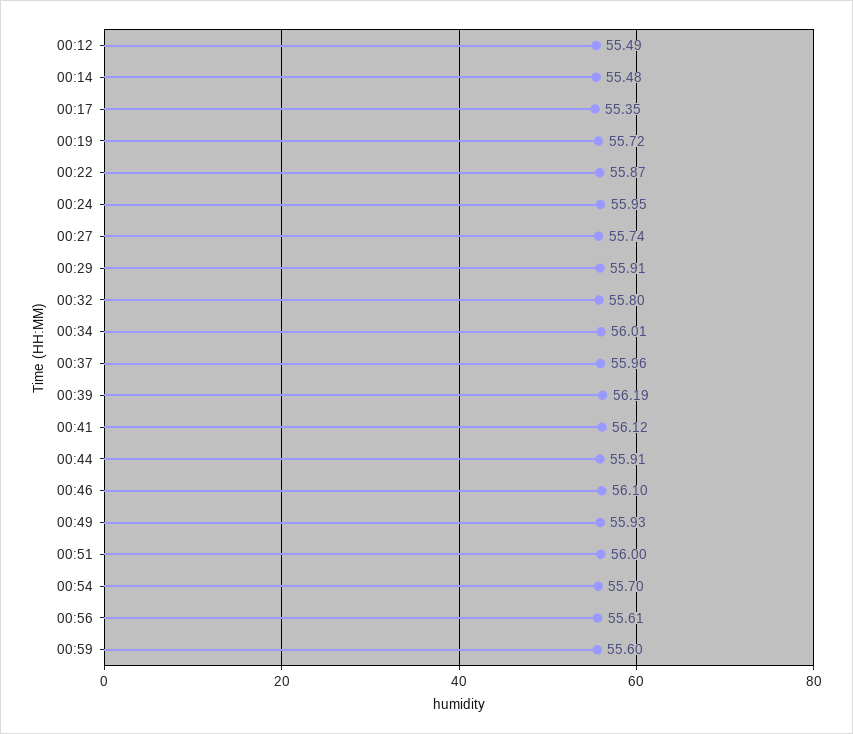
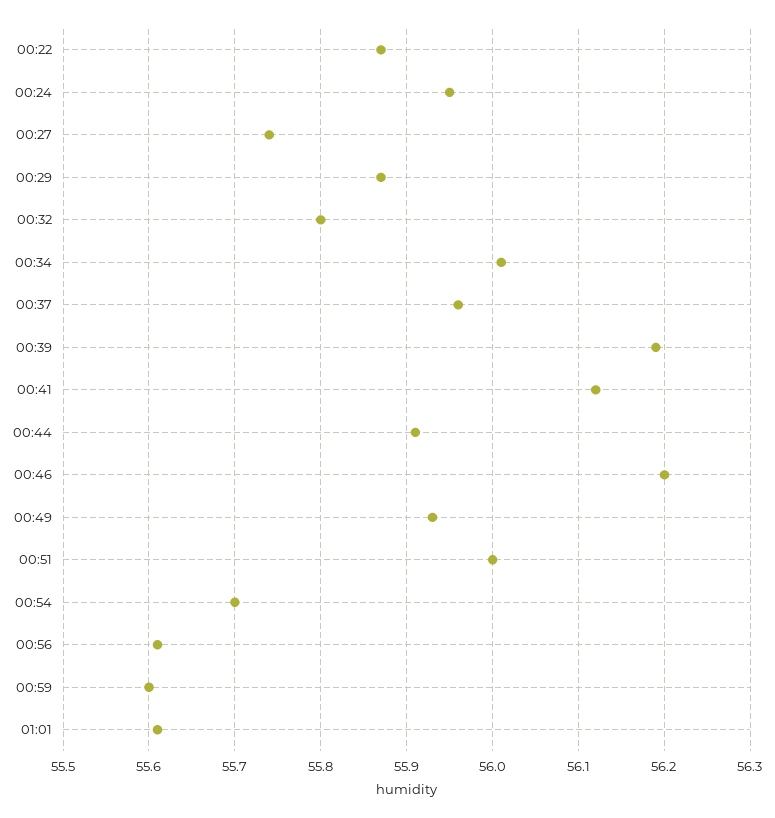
00:12: 55.49 -> none
00:14: 55.48 -> none
00:17: 55.35 -> none
00:19: 55.72 -> none
00:29: 55.91 -> 55.87
00:46: 56.1 -> 56.2
01:01: none -> 55.61

